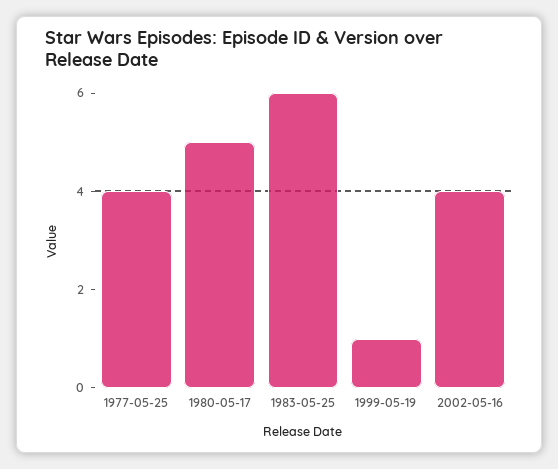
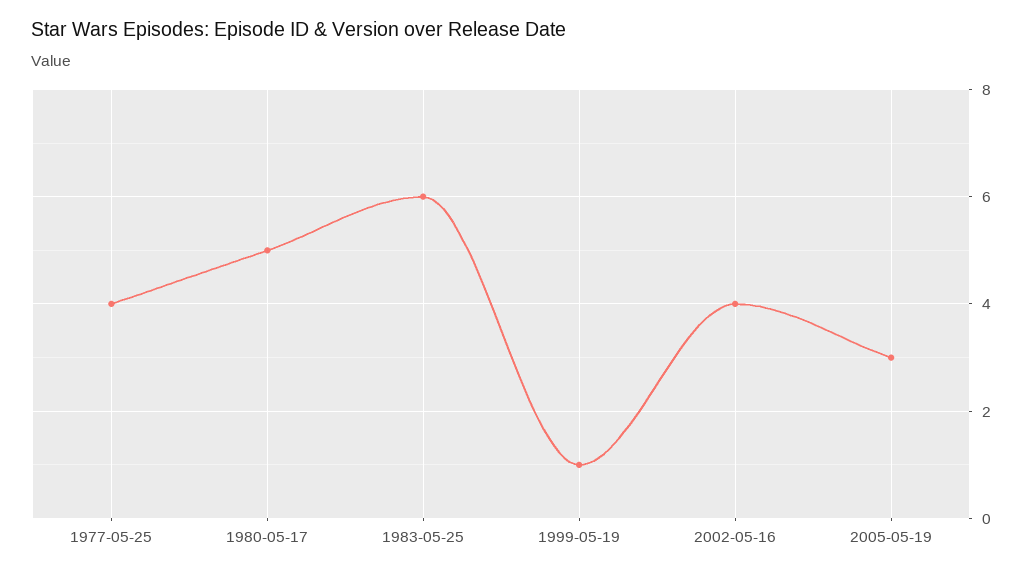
2005-05-19: none -> 3

